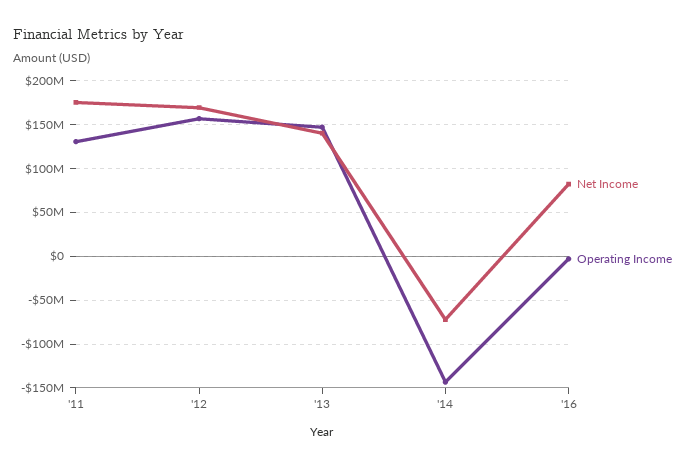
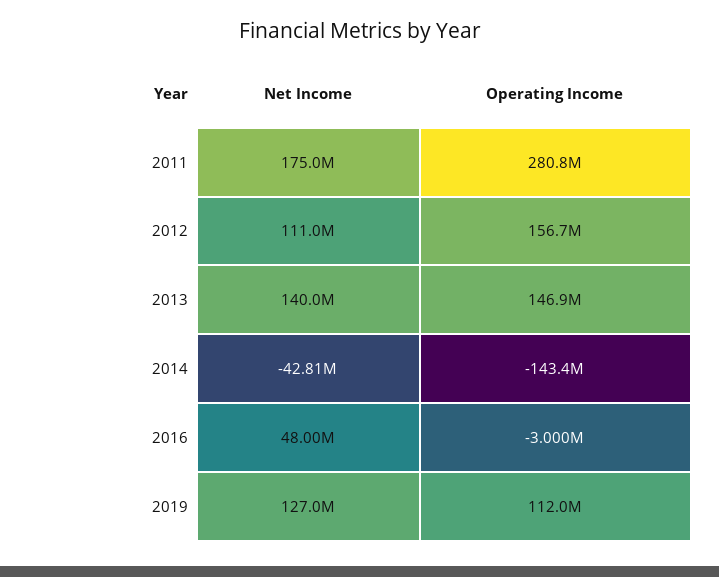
Operating Income, '11: 130000000 -> 280800000
Net Income, '12: 170000000 -> 111000000
Net Income, '14: -70000000 -> -42810000
Net Income, '16: 80000000 -> 48000000
Net Income, 2019: none -> 127000000
Operating Income, 2019: none -> 112000000

